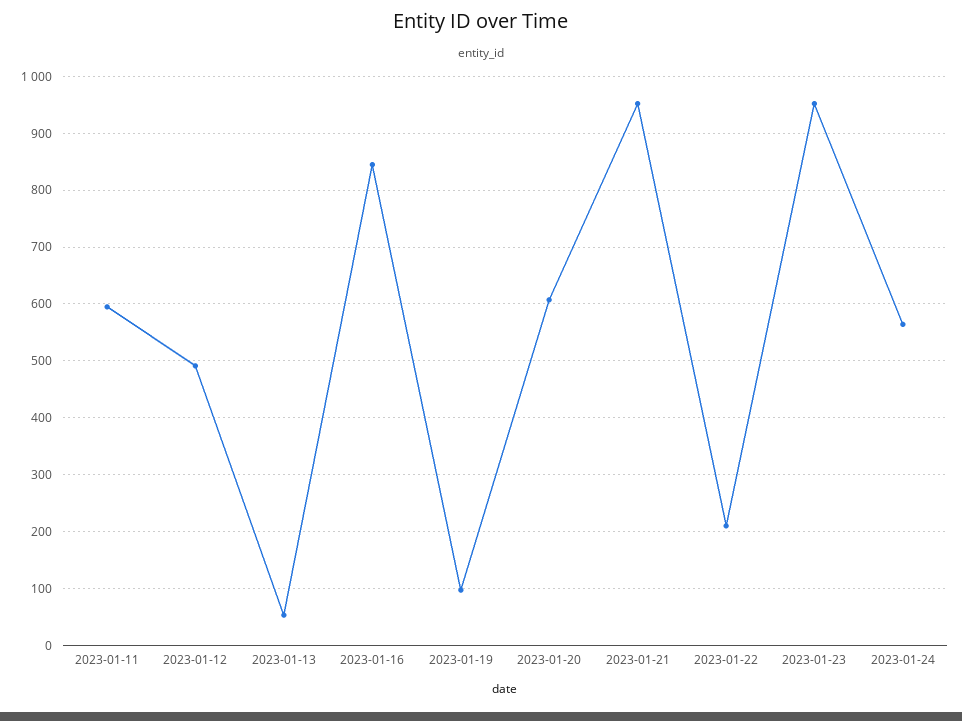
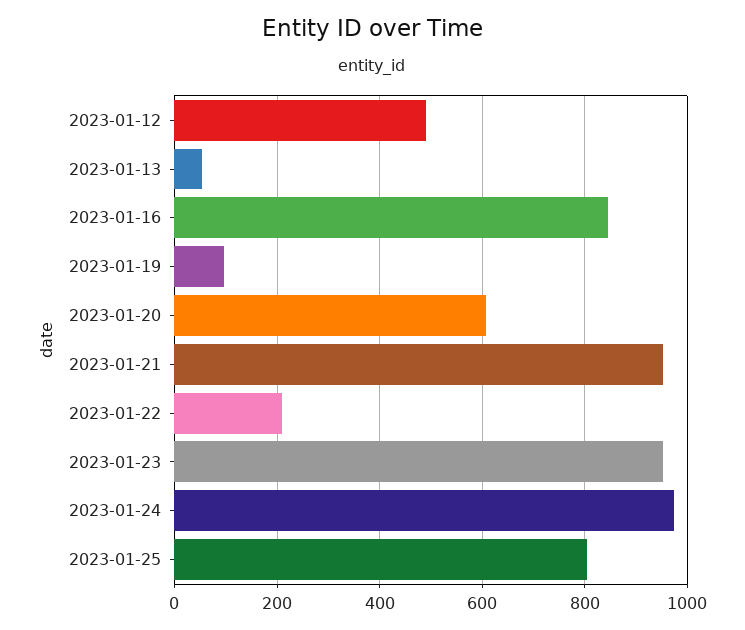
2023-01-11: 600 -> none
2023-01-24: 560 -> 980
2023-01-25: none -> 800

